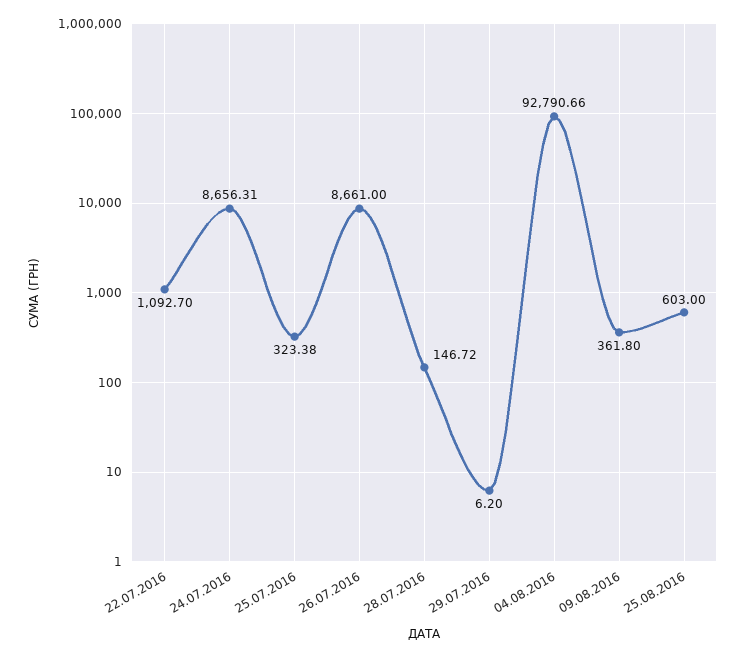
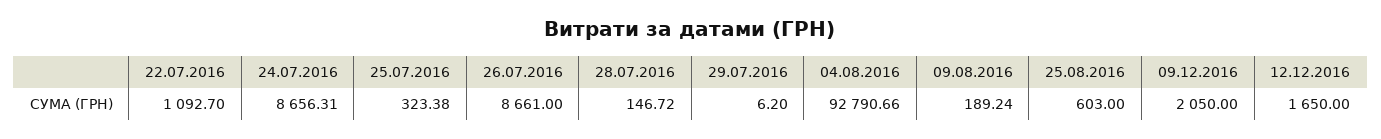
09.08.2016: 361.8 -> 189.24
09.12.2016: none -> 2050
12.12.2016: none -> 1650

